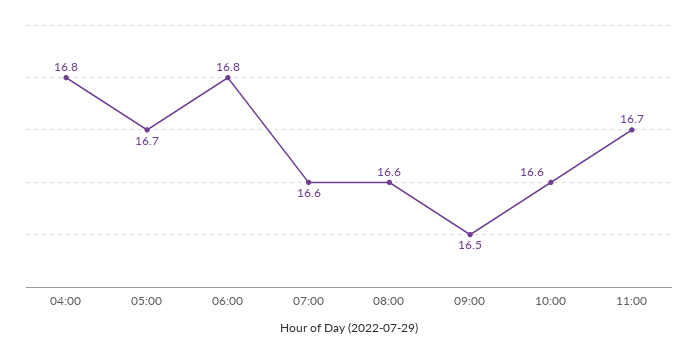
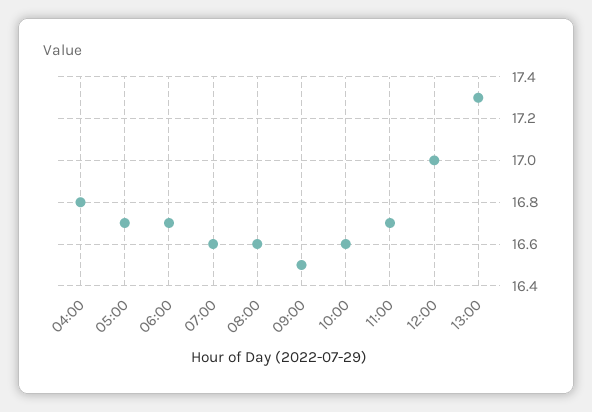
06:00: 16.8 -> 16.7
12:00: none -> 17
13:00: none -> 17.3

